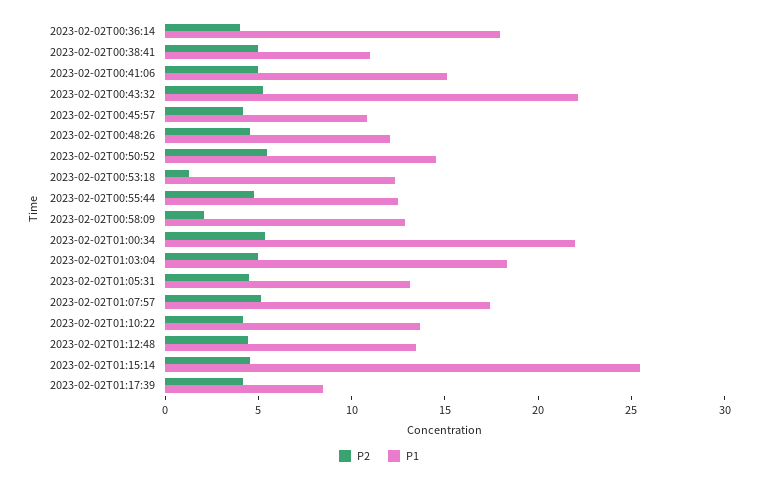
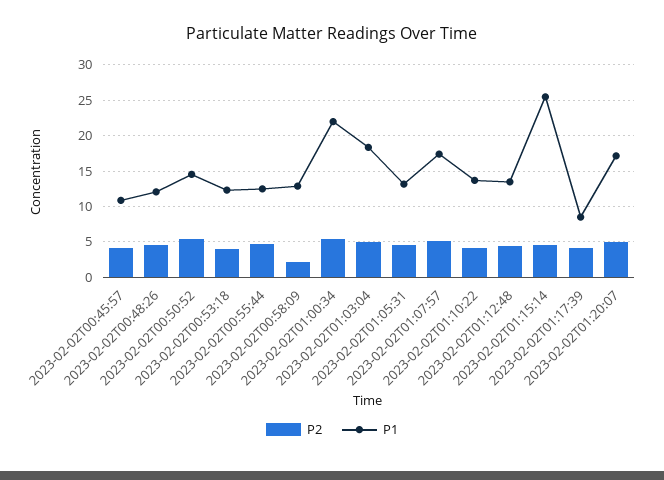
P2, 2023-02-02T00:36:14: 4 -> none
P1, 2023-02-02T00:36:14: 18 -> none
P2, 2023-02-02T00:38:41: 5 -> none
P1, 2023-02-02T00:38:41: 11 -> none
P2, 2023-02-02T00:41:06: 5 -> none
P1, 2023-02-02T00:41:06: 15 -> none
P2, 2023-02-02T00:43:32: 5 -> none
P1, 2023-02-02T00:43:32: 22 -> none
P2, 2023-02-02T00:53:18: 1 -> 4
P2, 2023-02-02T01:20:07: none -> 5
P1, 2023-02-02T01:20:07: none -> 17

